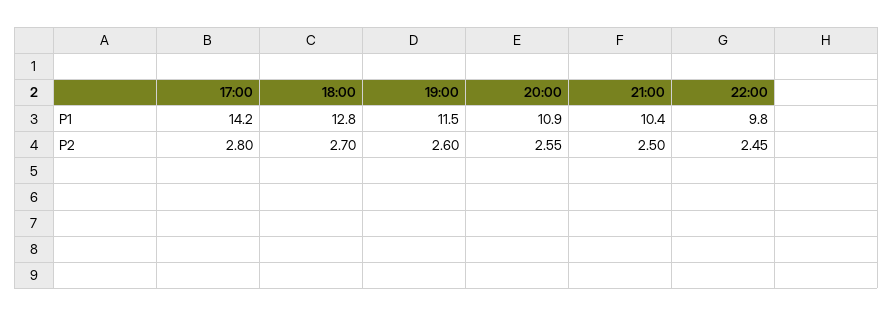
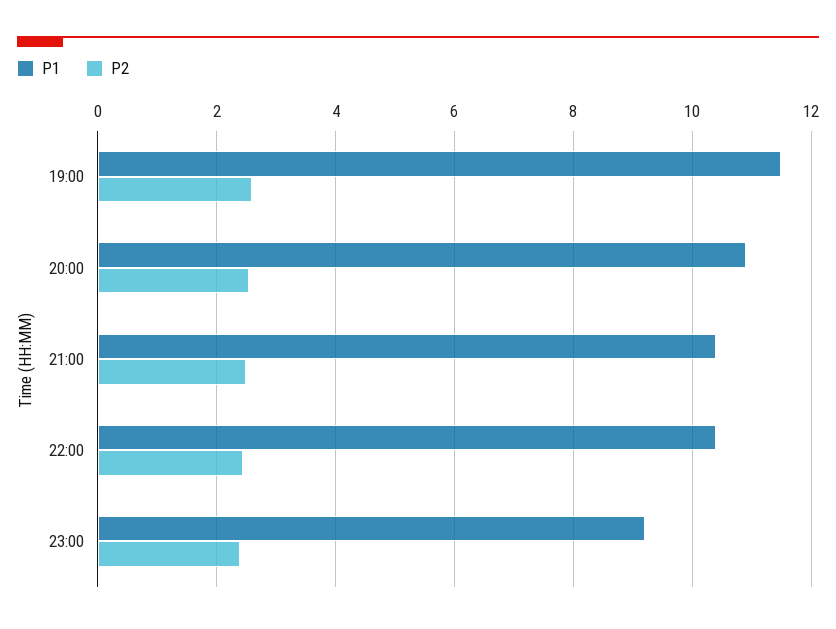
P1, 17:00: 14.2 -> none
P1, 18:00: 12.8 -> none
P1, 22:00: 9.8 -> 10.4
P2, 17:00: 2.8 -> none
P2, 18:00: 2.7 -> none
P1, 23:00: none -> 9.2
P2, 23:00: none -> 2.4

